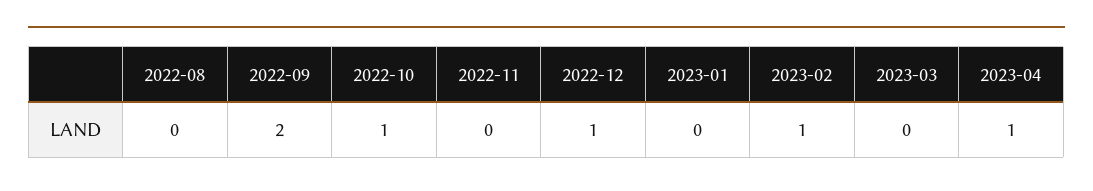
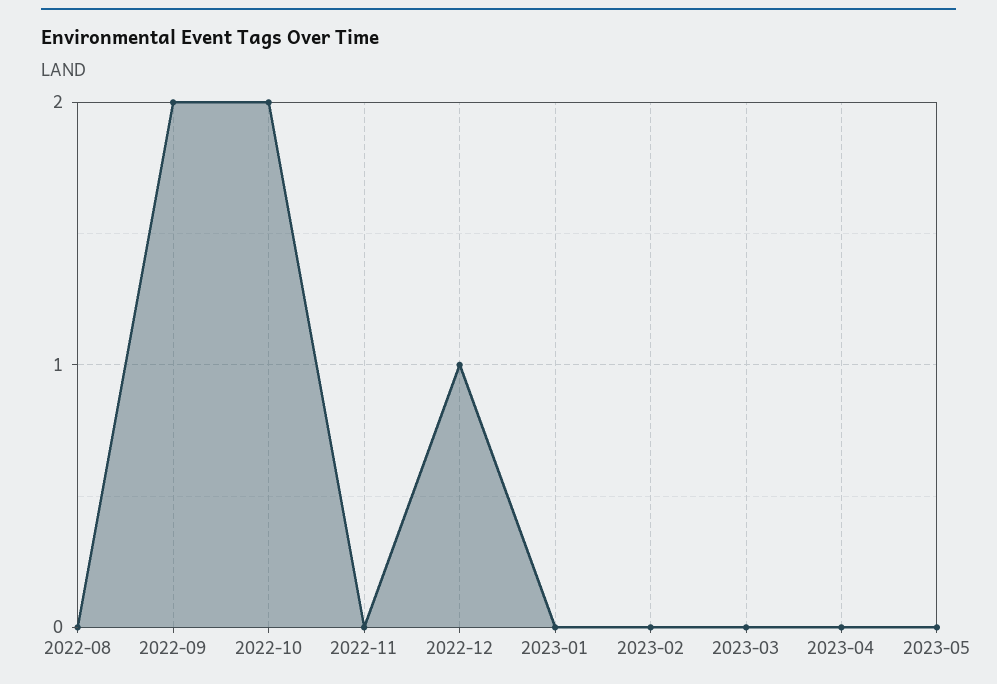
2022-10: 1 -> 2
2023-02: 1 -> 0
2023-04: 1 -> 0
2023-05: none -> 0

